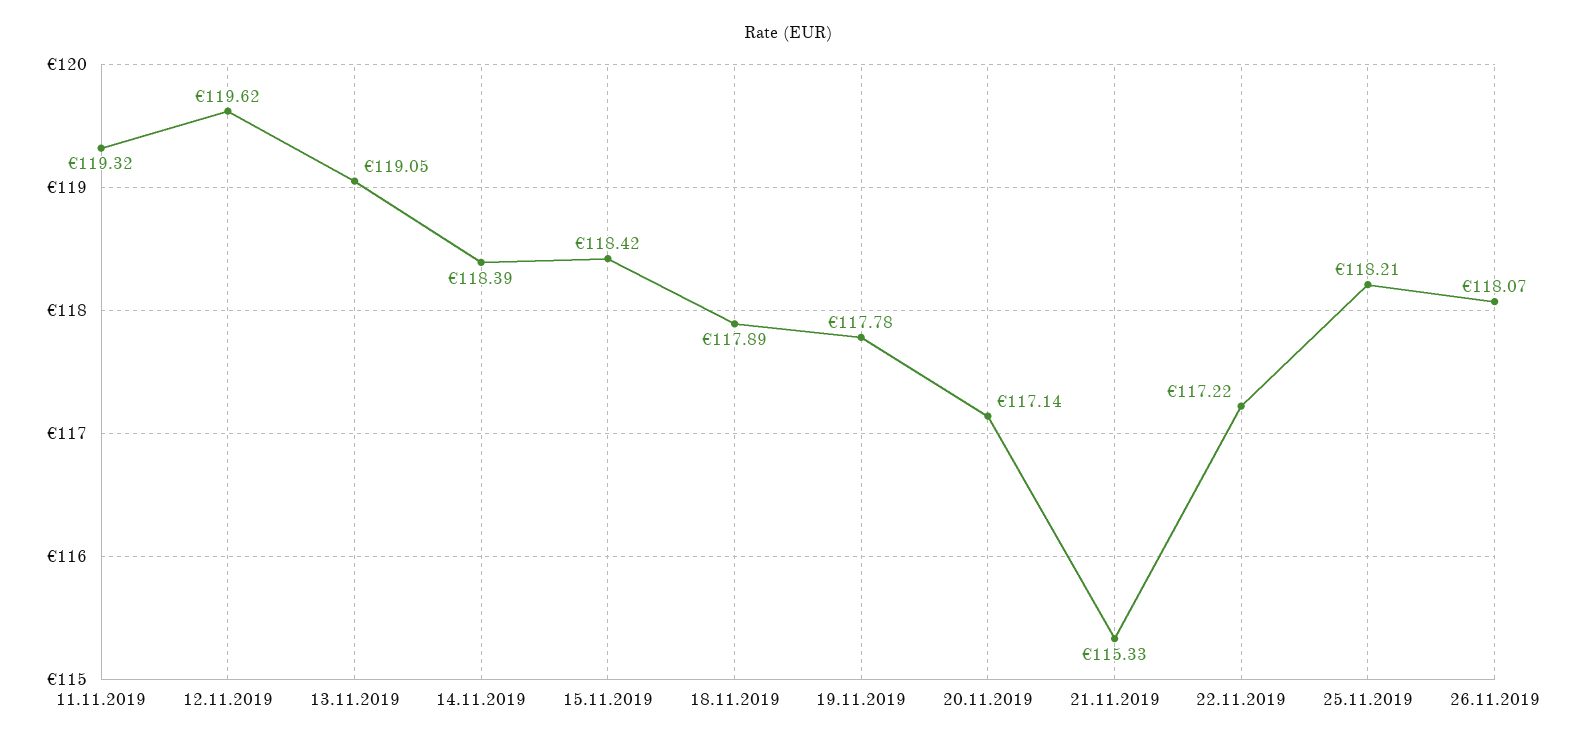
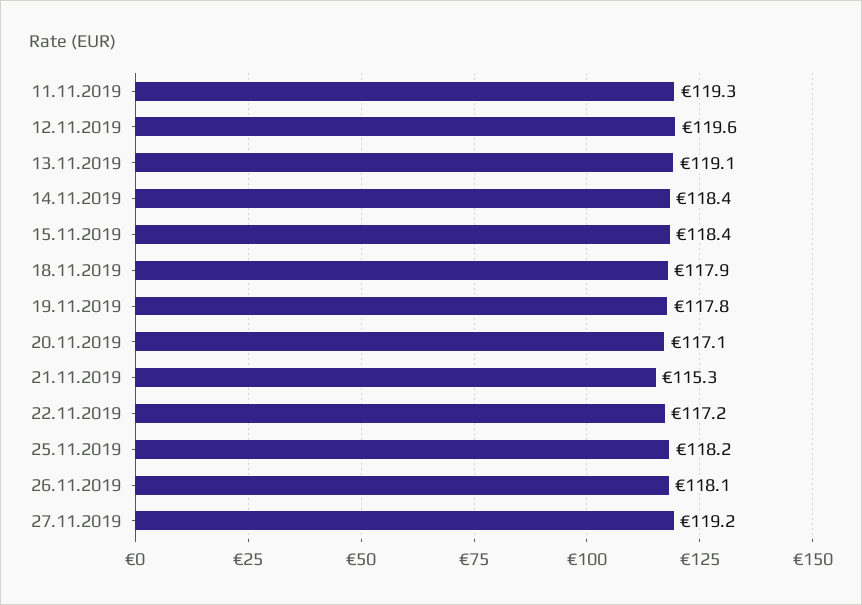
27.11.2019: none -> 119.2

